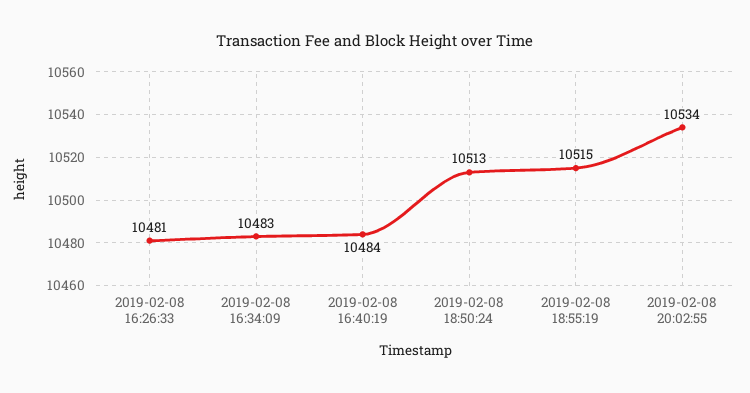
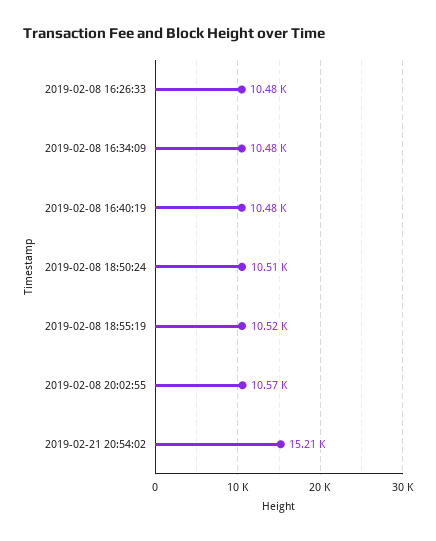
2019-02-08 20:02:55: 10534 -> 10570
2019-02-21 20:54:02: none -> 15210

